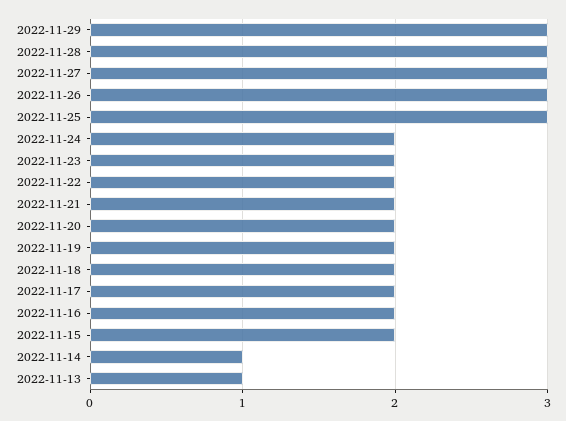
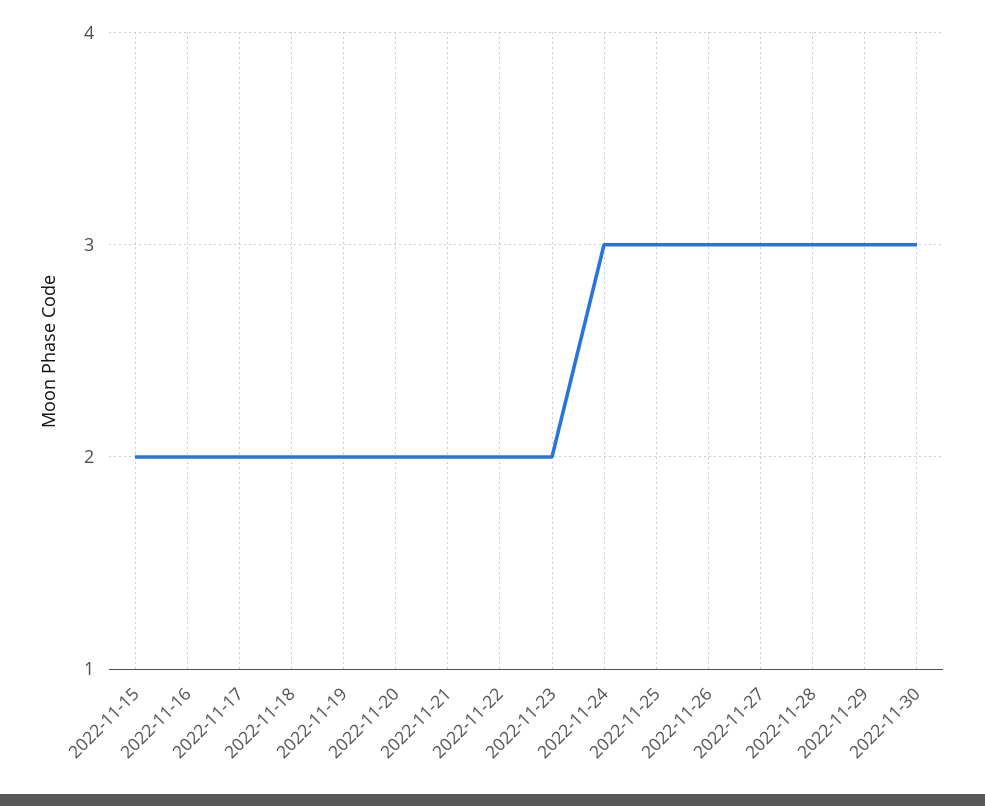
2022-11-24: 2 -> 3
2022-11-14: 1 -> none
2022-11-13: 1 -> none
2022-11-30: none -> 3

